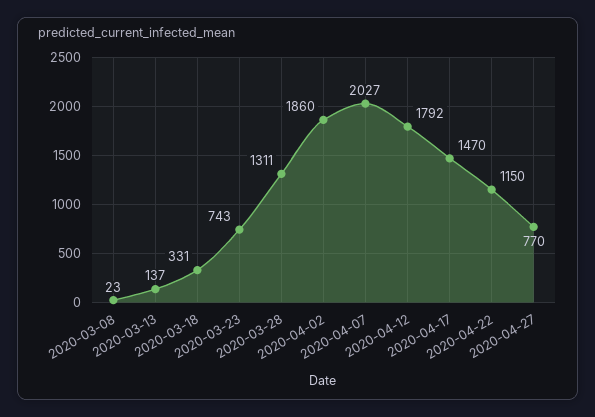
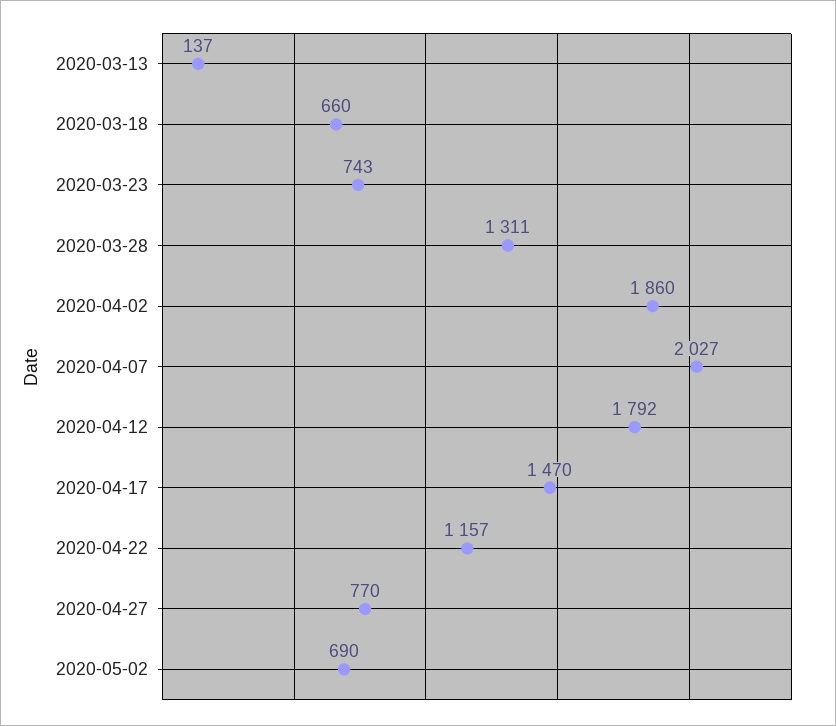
2020-03-08: 23 -> none
2020-03-18: 331 -> 660
2020-04-22: 1150 -> 1157
2020-05-02: none -> 690

